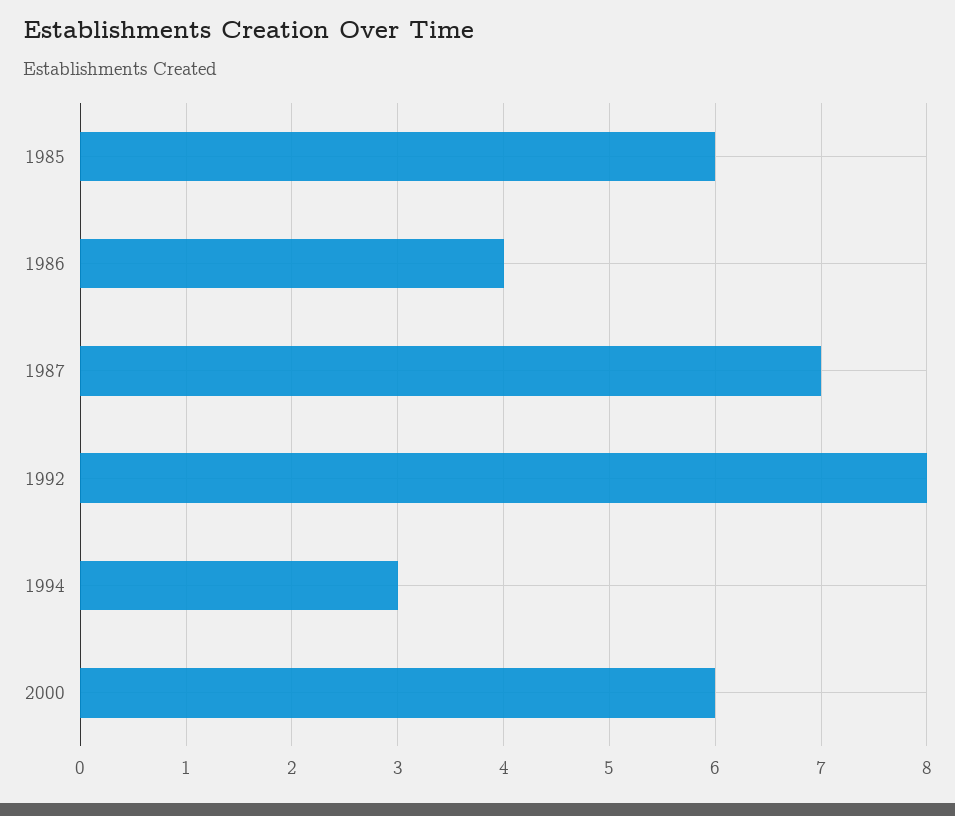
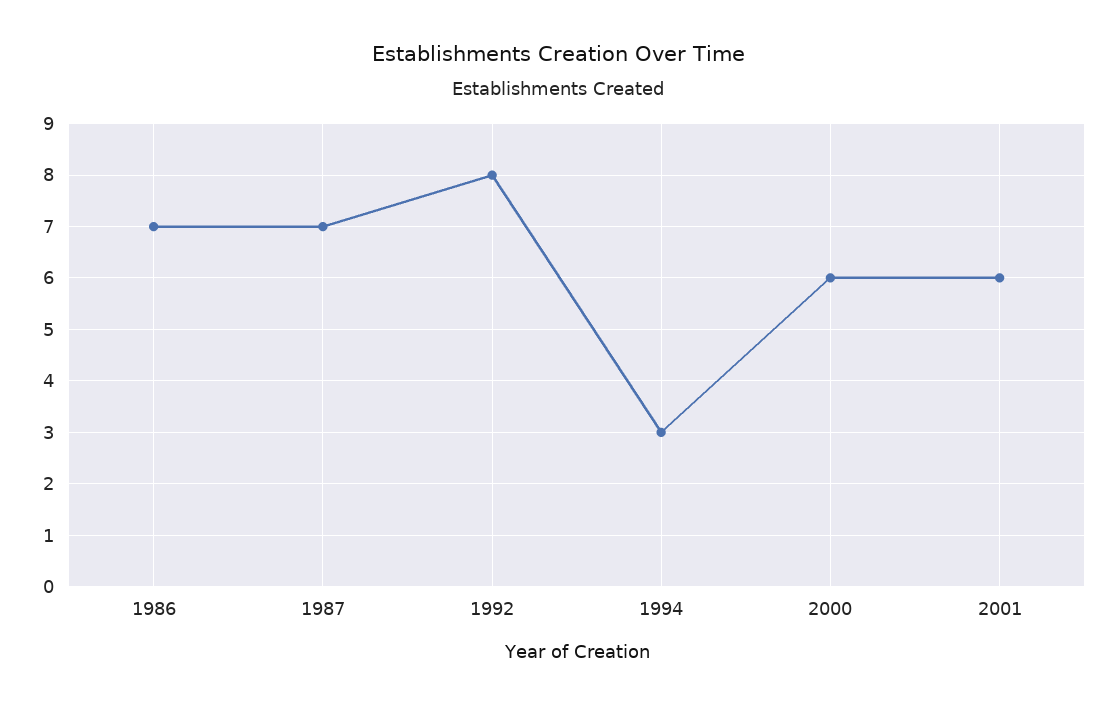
1985: 6 -> none
1986: 4 -> 7
2001: none -> 6

